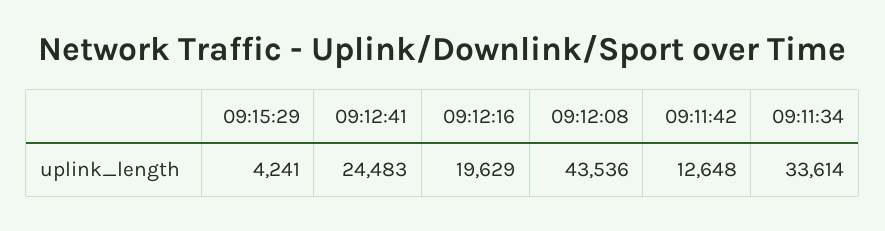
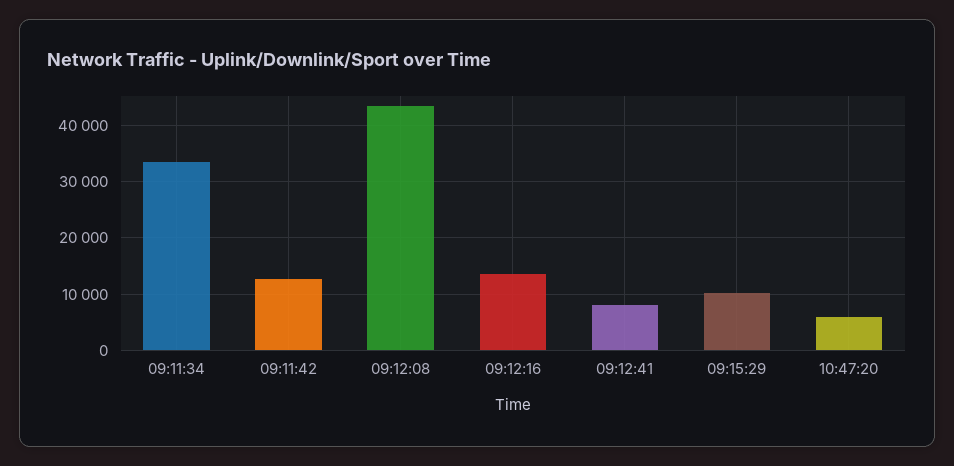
09:15:29: 4241 -> 10000
09:12:41: 24483 -> 8000
09:12:16: 19629 -> 14000
10:47:20: none -> 6000

